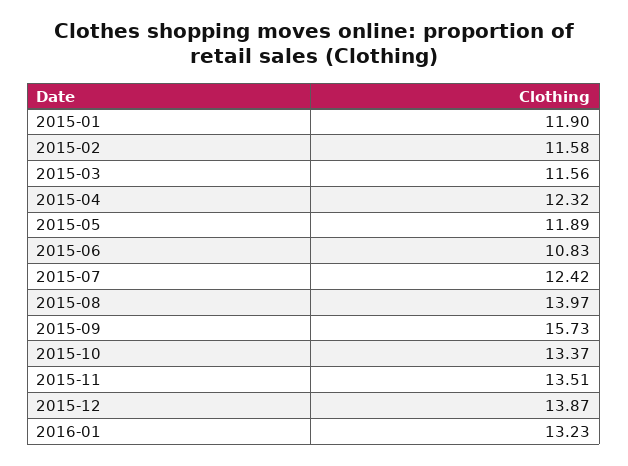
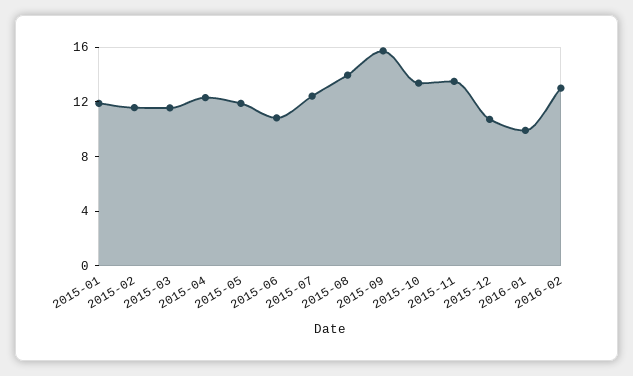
2015-12: 13.87 -> 11
2016-01: 13.23 -> 10
2016-02: none -> 13

